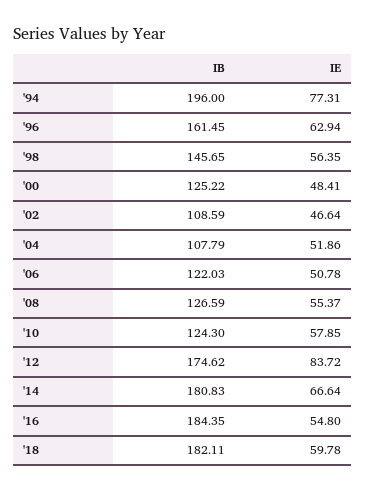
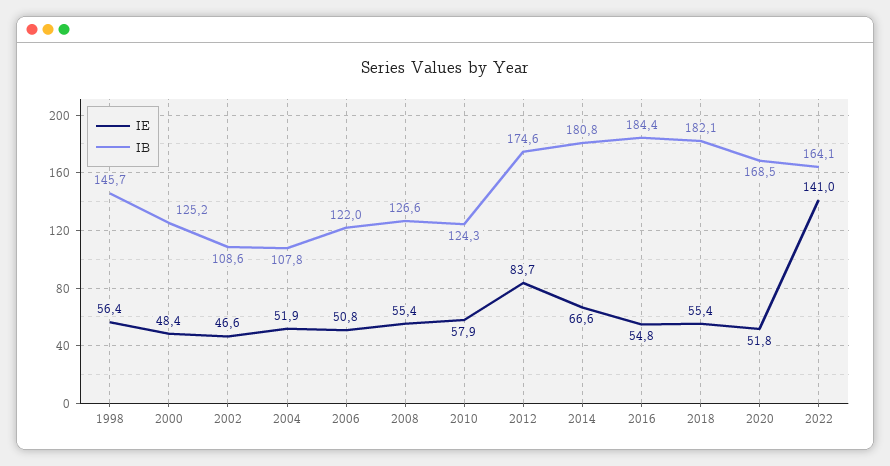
IB, '94: 196 -> none
IE, '94: 77.31 -> none
IB, '96: 161.45 -> none
IE, '96: 62.94 -> none
IE, '18: 59.78 -> 55.4
IE, 2020: none -> 51.8
IB, 2020: none -> 168.5
IE, 2022: none -> 141
IB, 2022: none -> 164.1

